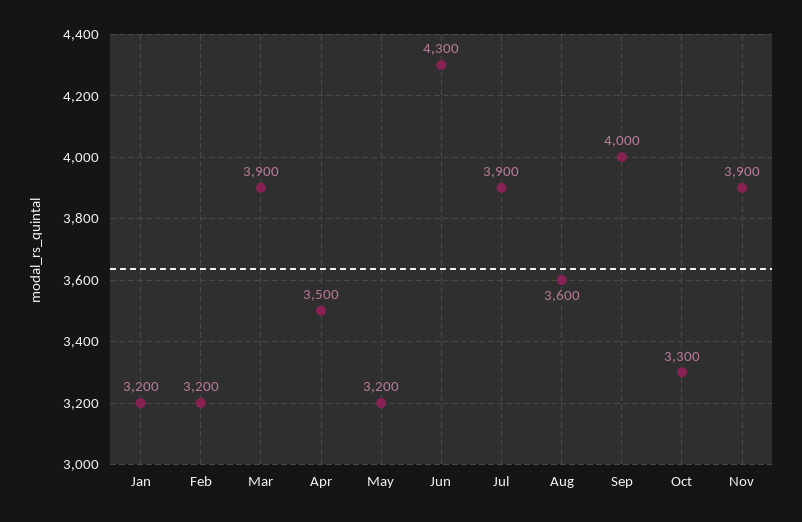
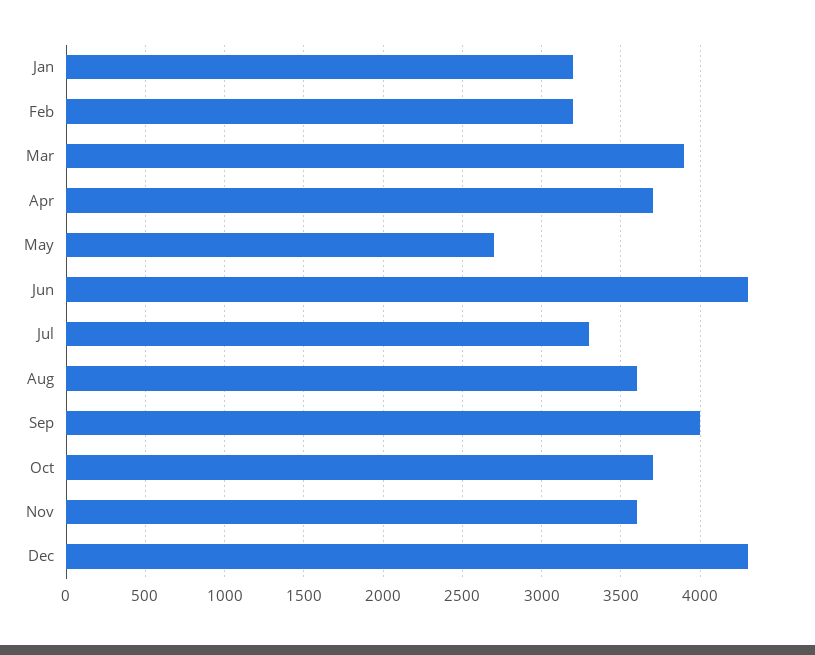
Apr: 3500 -> 3700
May: 3200 -> 2700
Jul: 3900 -> 3300
Oct: 3300 -> 3700
Nov: 3900 -> 3600
Dec: none -> 4300

